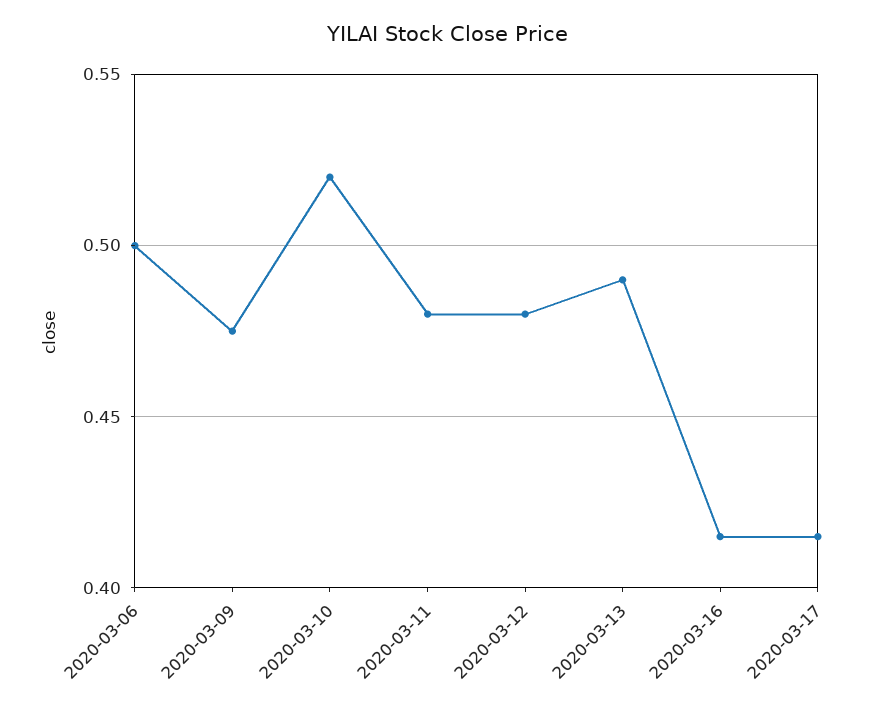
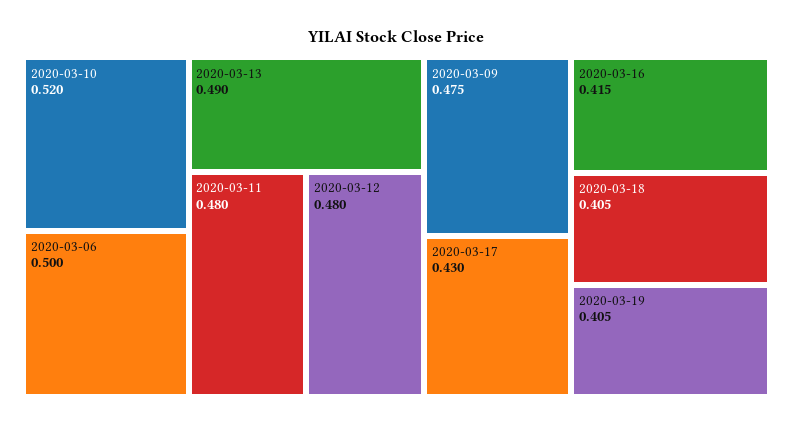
2020-03-17: 0.415 -> 0.43
2020-03-18: none -> 0.405
2020-03-19: none -> 0.405

